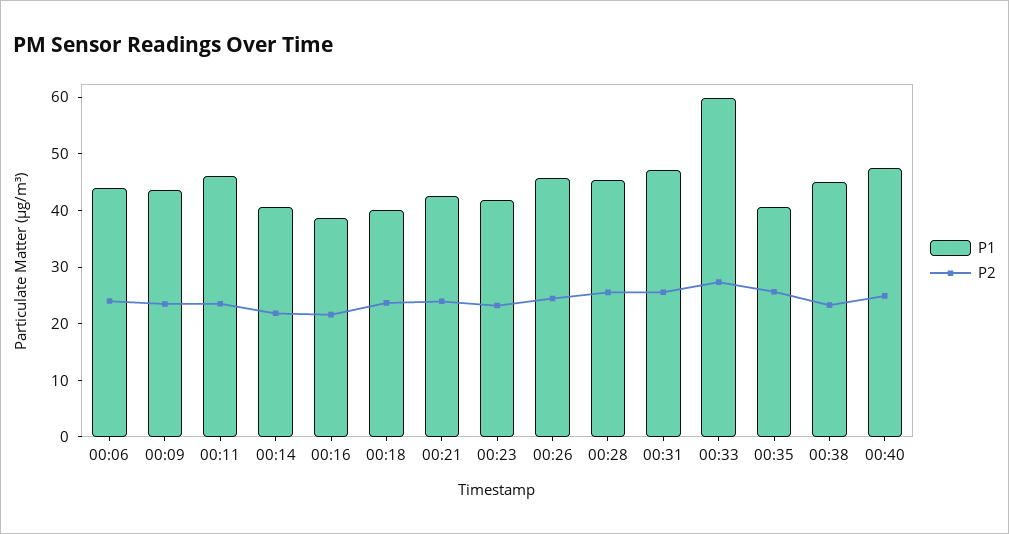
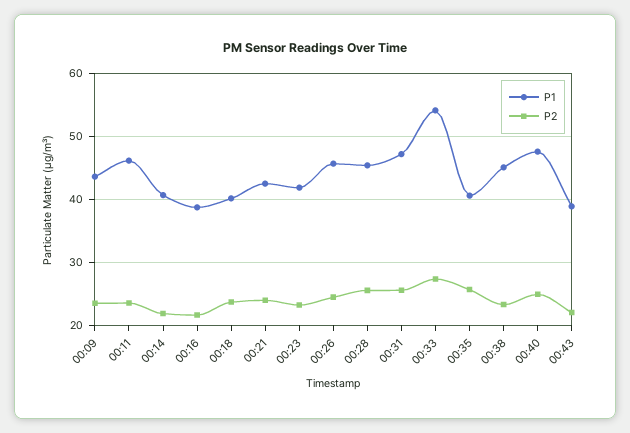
P1, 00:06: 44 -> none
P2, 00:06: 24 -> none
P1, 00:33: 60 -> 54
P1, 00:43: none -> 39
P2, 00:43: none -> 22

